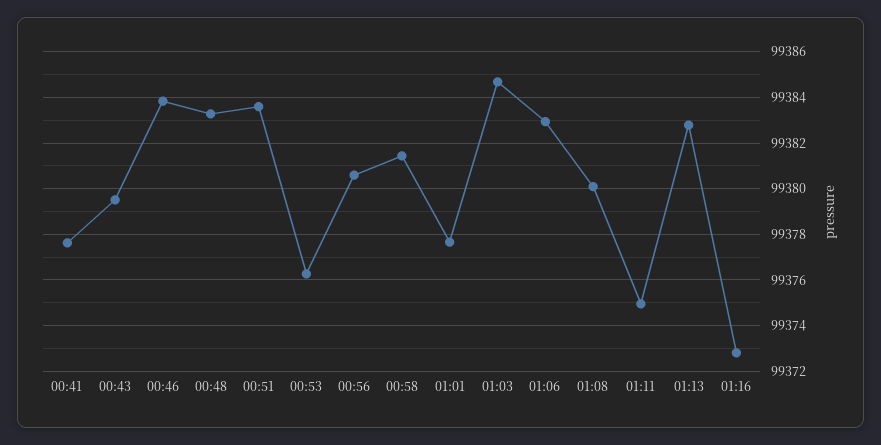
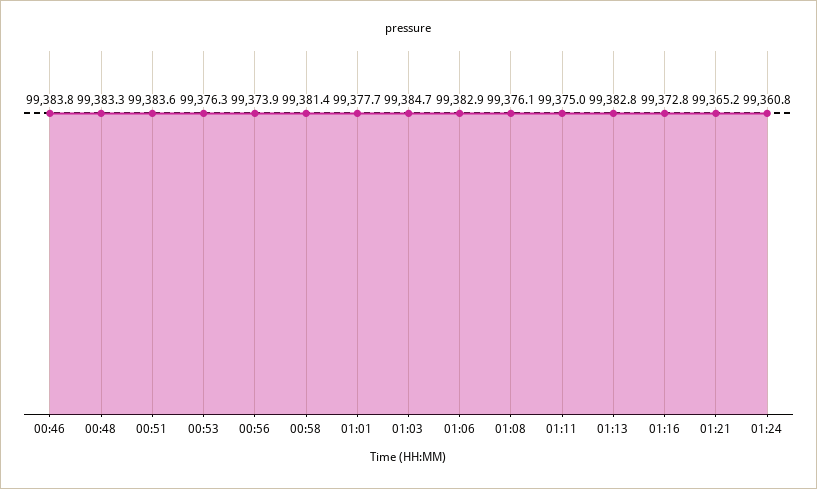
00:41: 99377.5 -> none
00:43: 99379.5 -> none
00:56: 99380.5 -> 99373.9
01:08: 99380 -> 99376.1
01:21: none -> 99365.2
01:24: none -> 99360.8

